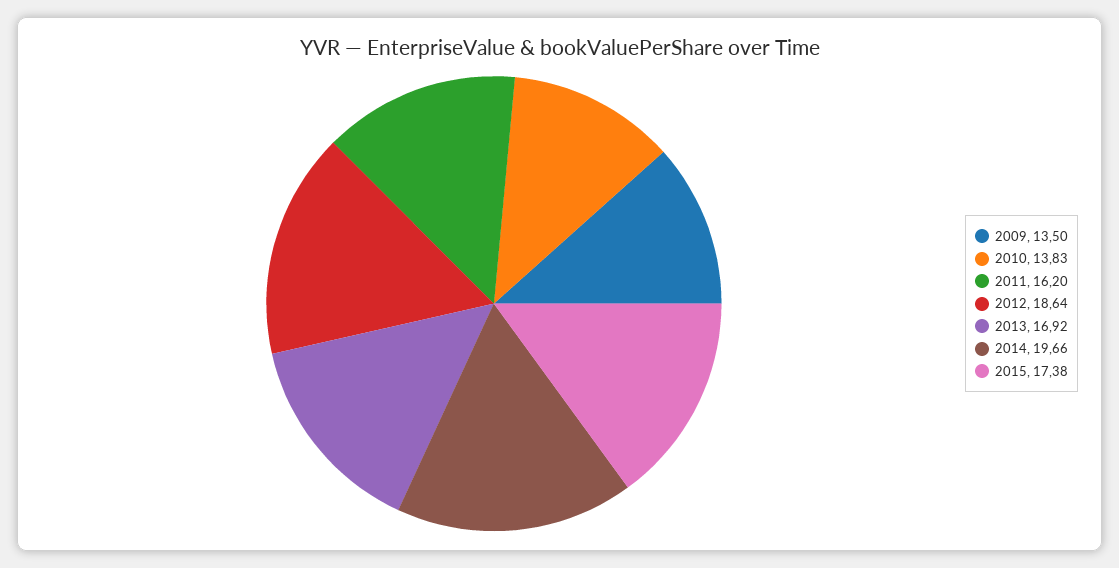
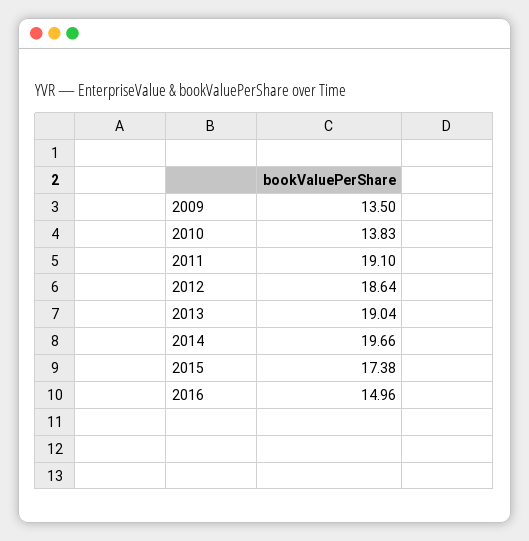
2011: 16.2 -> 19.1
2013: 16.92 -> 19.04
2016: none -> 14.96

